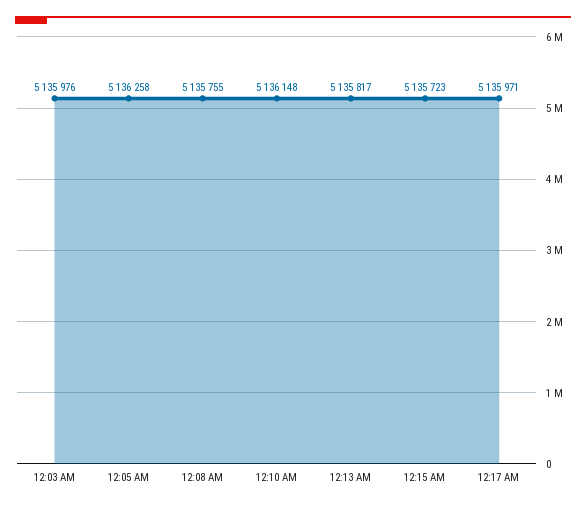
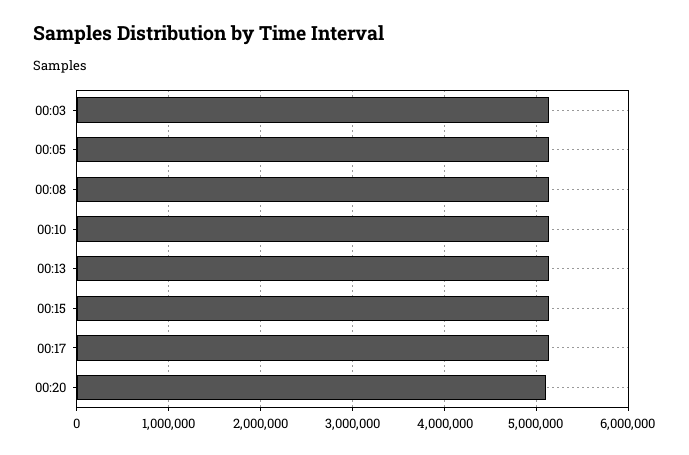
00:20: none -> 5100000

